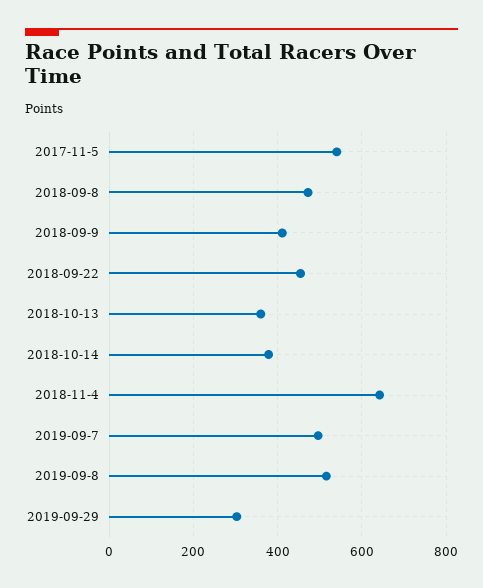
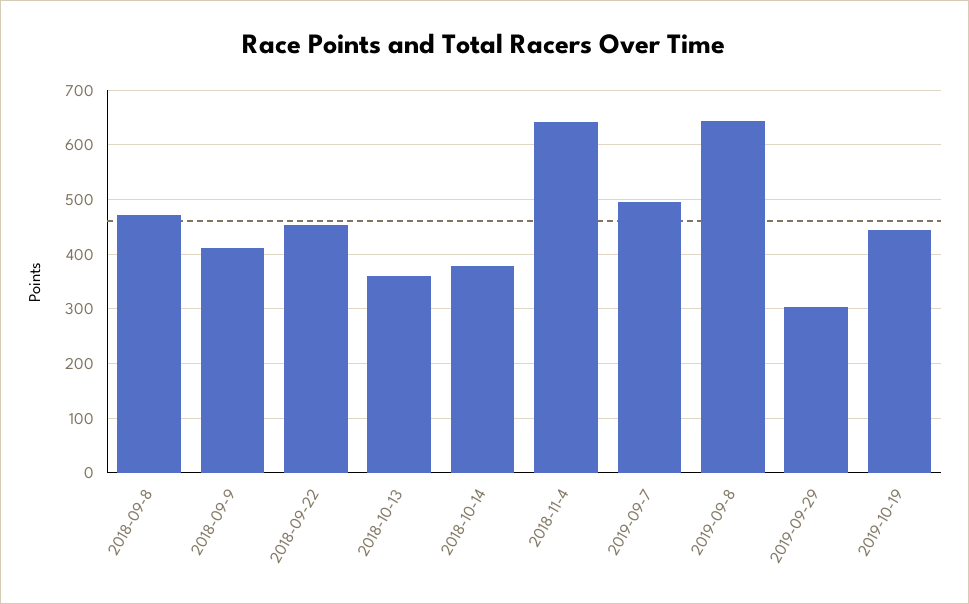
2017-11-5: 540 -> none
2019-09-8: 520 -> 640
2019-10-19: none -> 440

